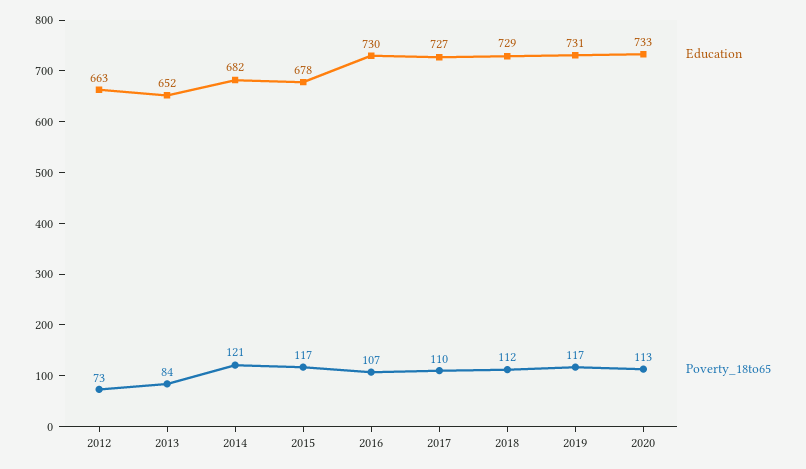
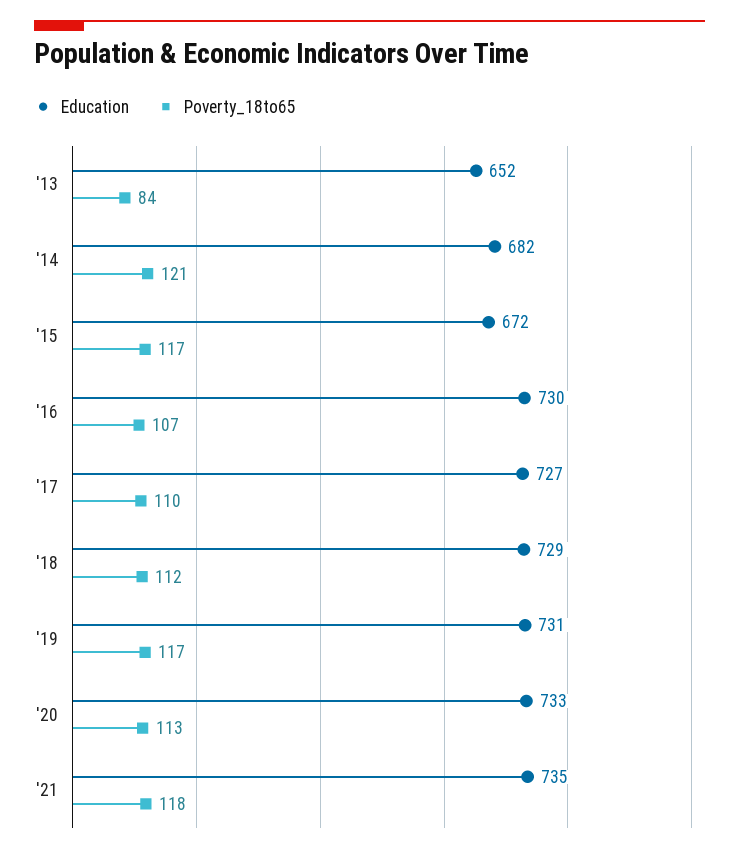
Education, 2012: 663 -> none
Poverty_18to65, 2012: 73 -> none
Education, 2015: 678 -> 672
Education, '21: none -> 735
Poverty_18to65, '21: none -> 118

